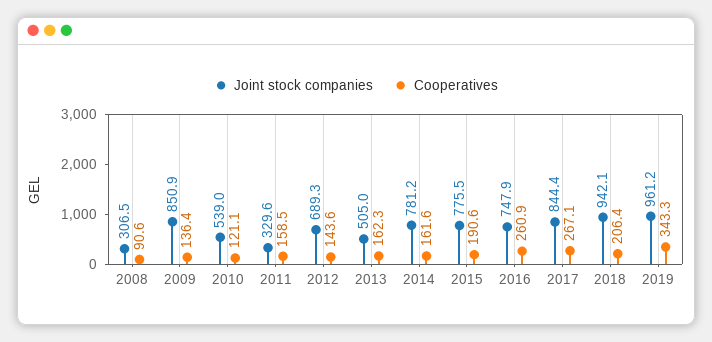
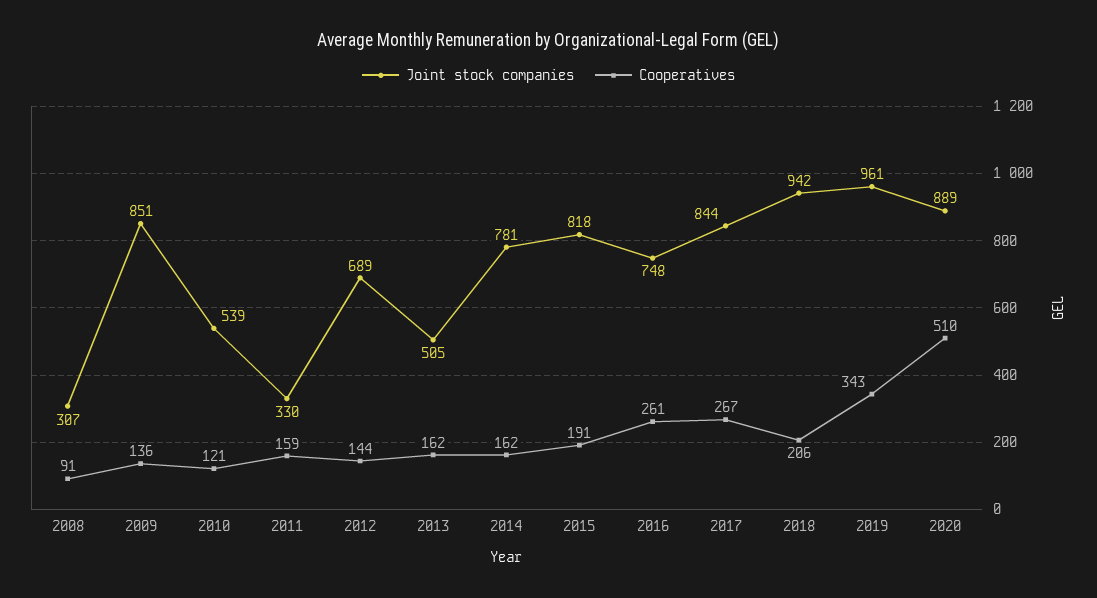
Joint stock companies, 2015: 775.5 -> 818
Joint stock companies, 2020: none -> 889
Cooperatives, 2020: none -> 510

